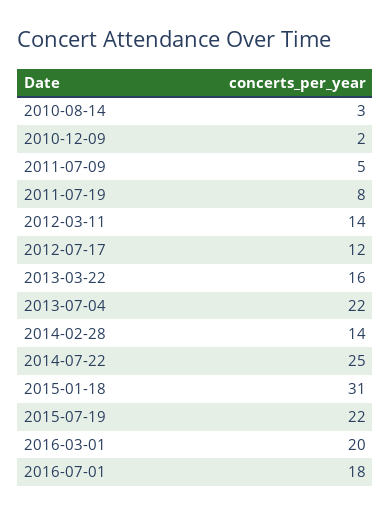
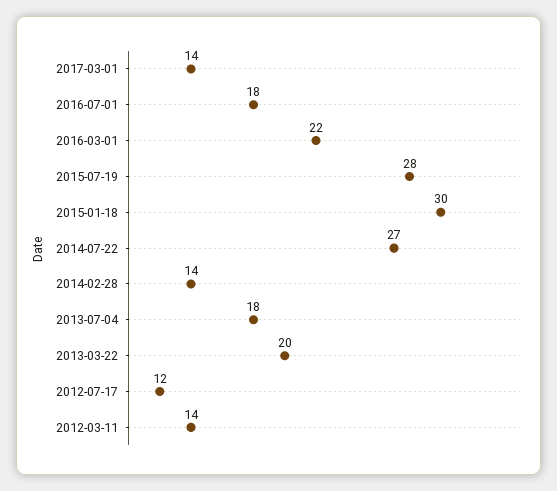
2010-08-14: 3 -> none
2010-12-09: 2 -> none
2011-07-09: 5 -> none
2011-07-19: 8 -> none
2013-03-22: 16 -> 20
2013-07-04: 22 -> 18
2014-07-22: 25 -> 27
2015-01-18: 31 -> 30
2015-07-19: 22 -> 28
2016-03-01: 20 -> 22
2017-03-01: none -> 14

